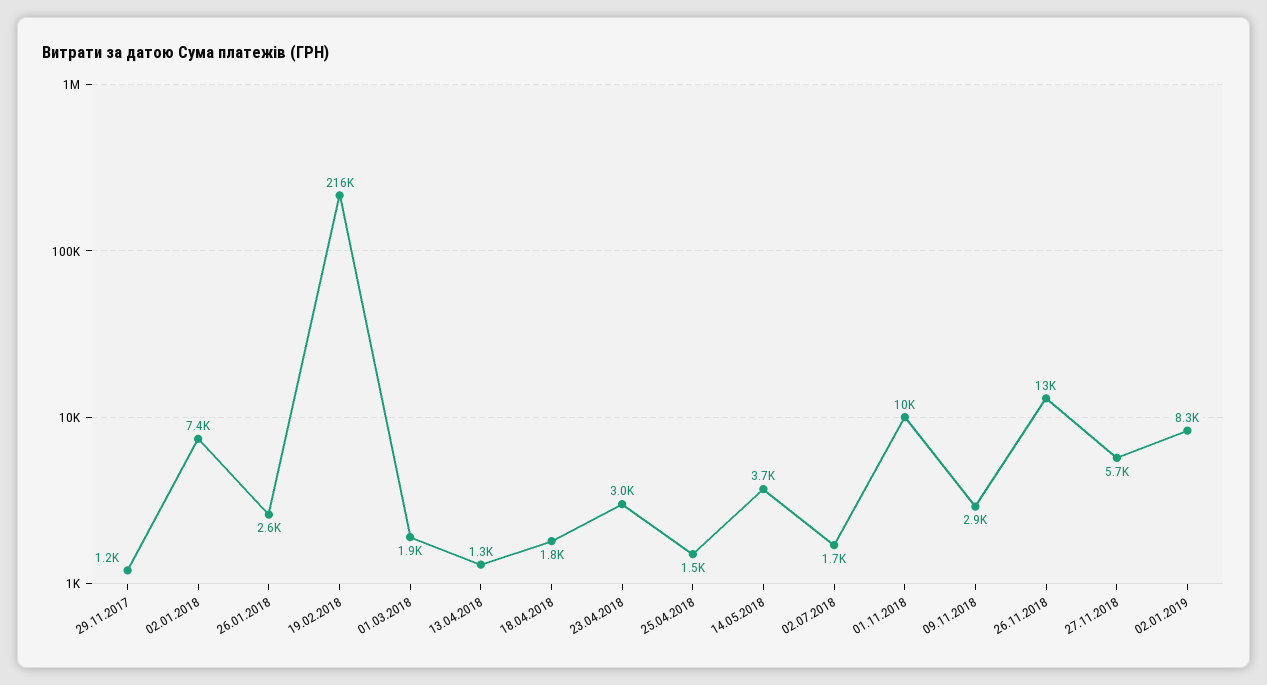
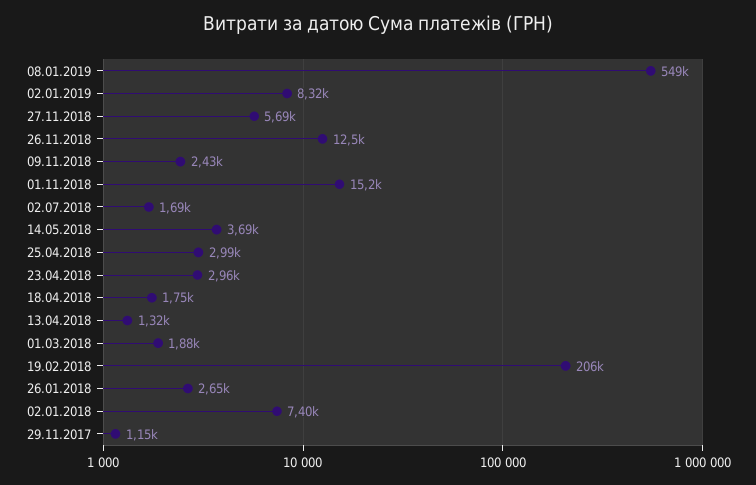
19.02.2018: 216000 -> 206000
25.04.2018: 1500 -> 2990
01.11.2018: 10000 -> 15200
09.11.2018: 2900 -> 2430
08.01.2019: none -> 549000

